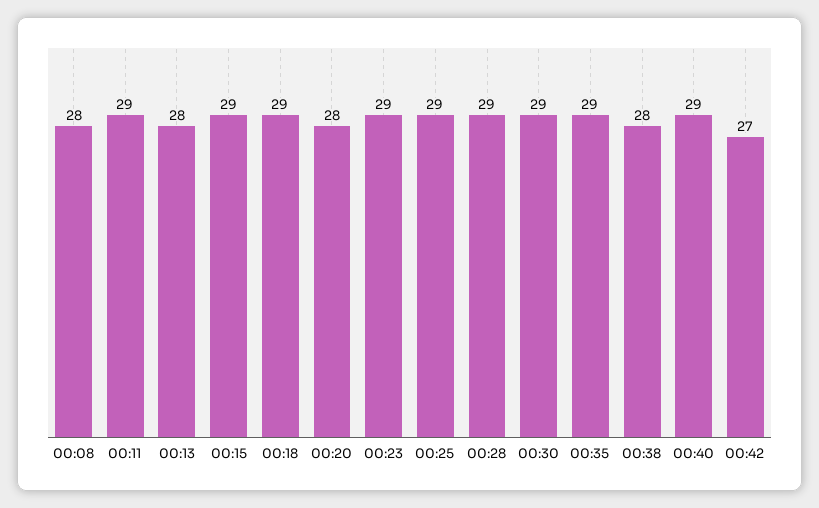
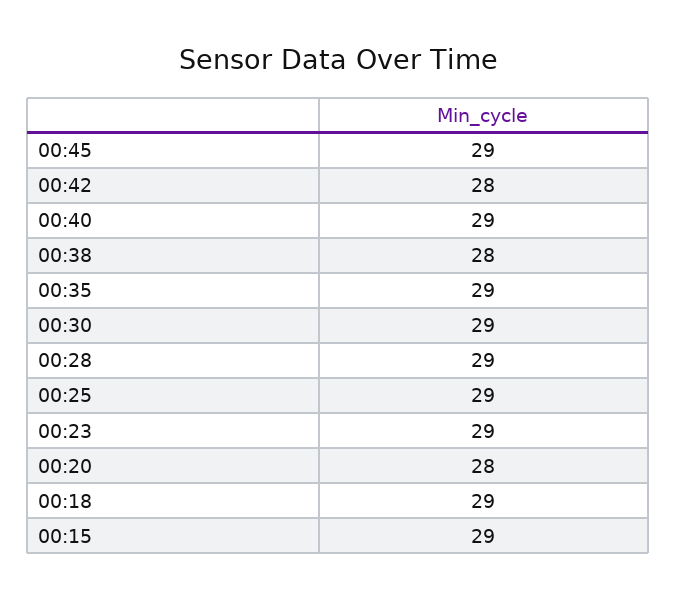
00:08: 28 -> none
00:11: 29 -> none
00:13: 28 -> none
00:42: 27 -> 28
00:45: none -> 29

